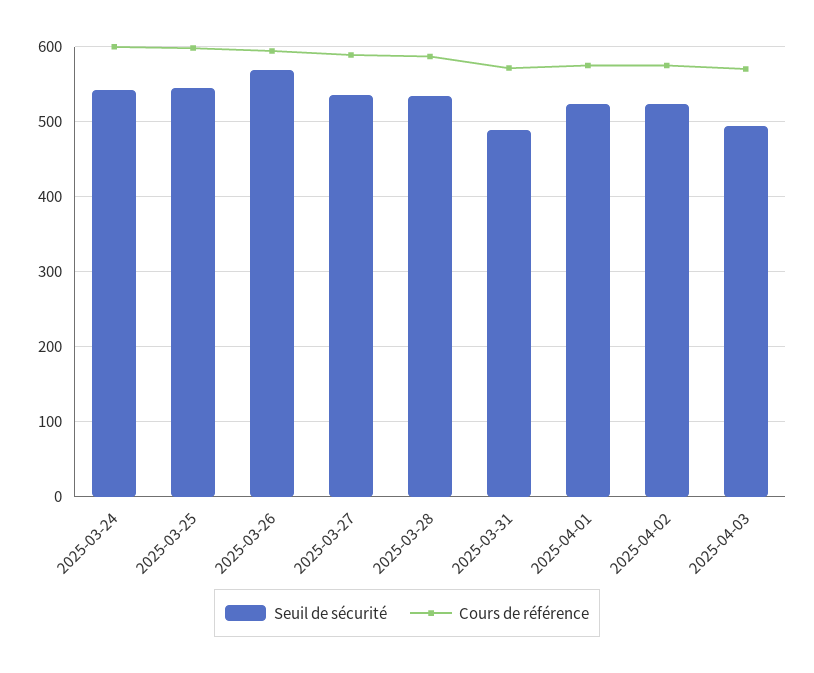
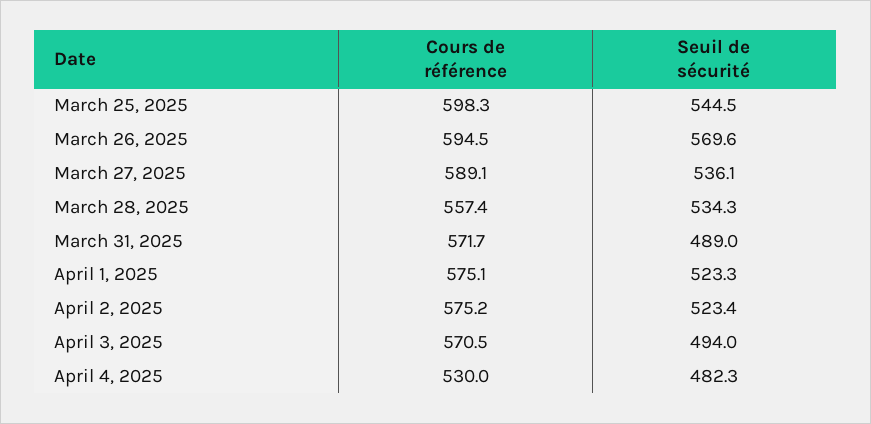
Seuil de sécurité, 2025-03-24: 540 -> none
Cours de référence, 2025-03-24: 600 -> none
Cours de référence, 2025-03-28: 590 -> 557.4
Cours de référence, April 4, 2025: none -> 530
Seuil de sécurité, April 4, 2025: none -> 482.3

